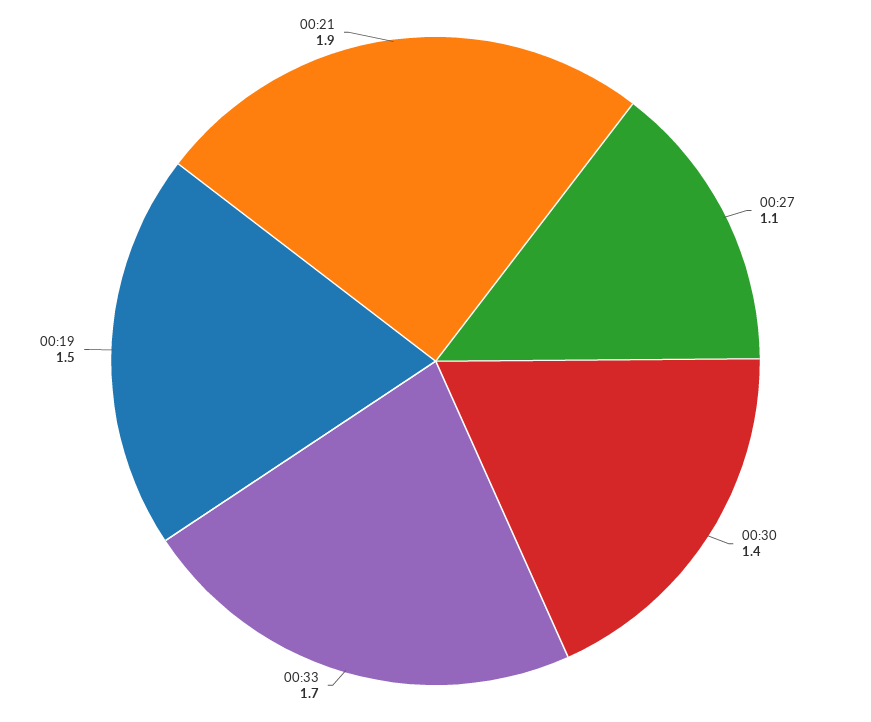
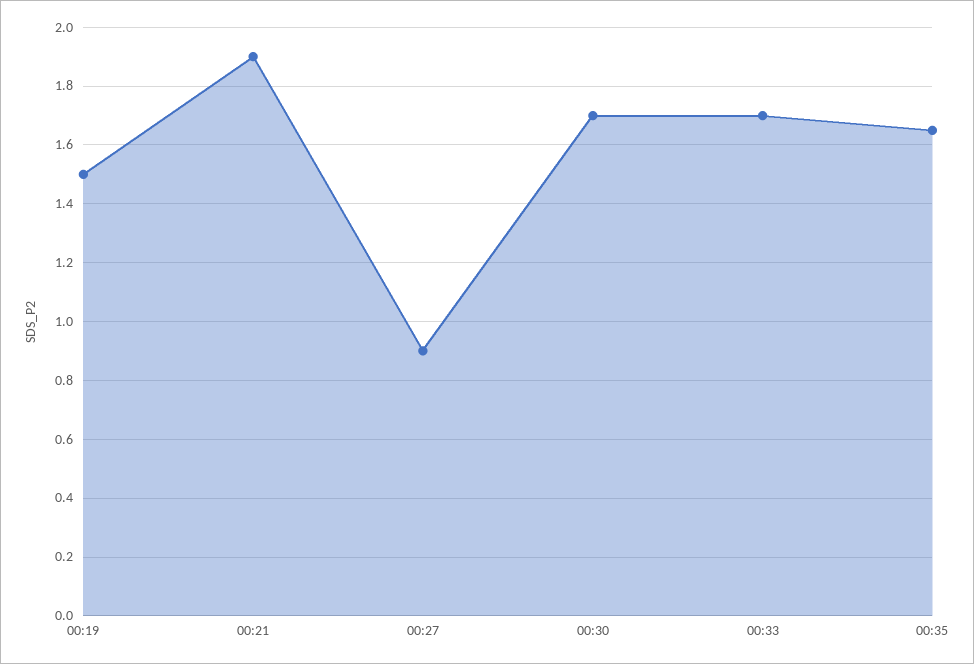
00:27: 1.1 -> 0.9
00:30: 1.4 -> 1.7
00:35: none -> 1.65

